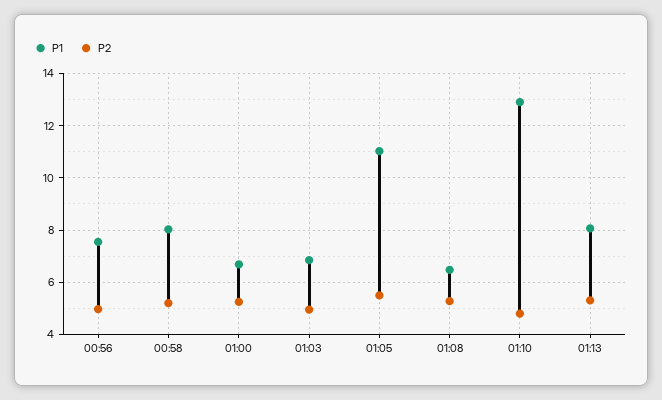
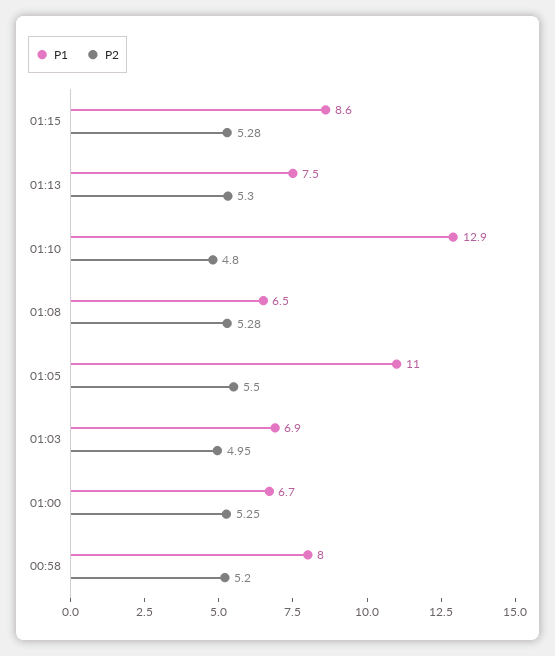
P1, 00:56: 7.5 -> none
P2, 00:56: 5 -> none
P1, 01:13: 8 -> 7.5
P1, 01:15: none -> 8.6
P2, 01:15: none -> 5.28

